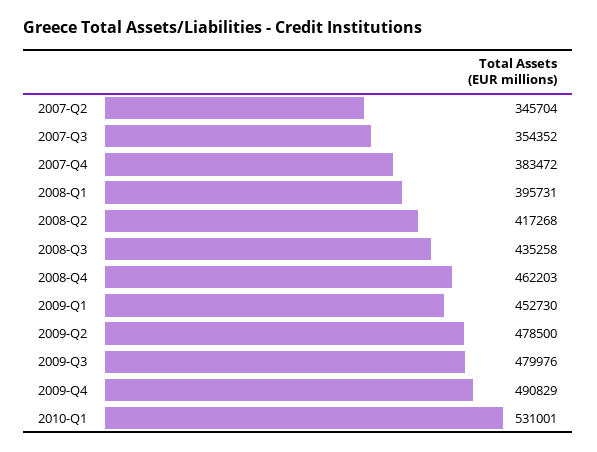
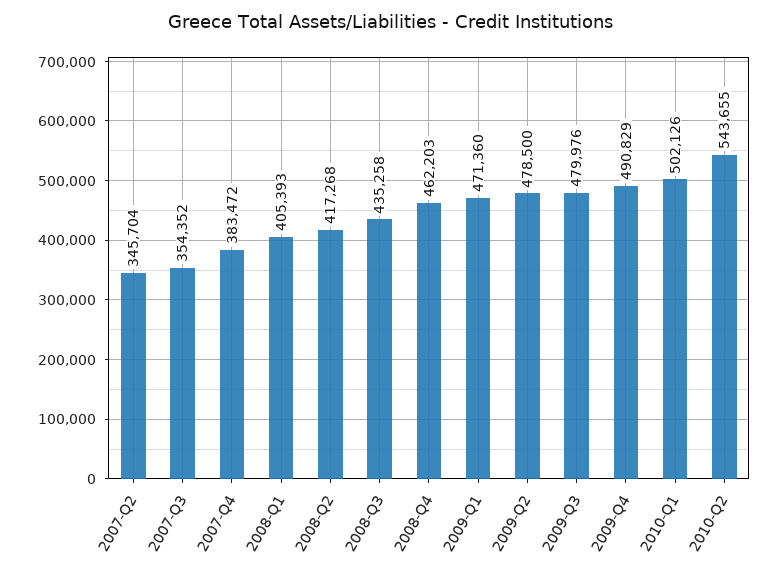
2008-Q1: 395731 -> 405393
2009-Q1: 452730 -> 471360
2010-Q1: 531001 -> 502126
2010-Q2: none -> 543655

